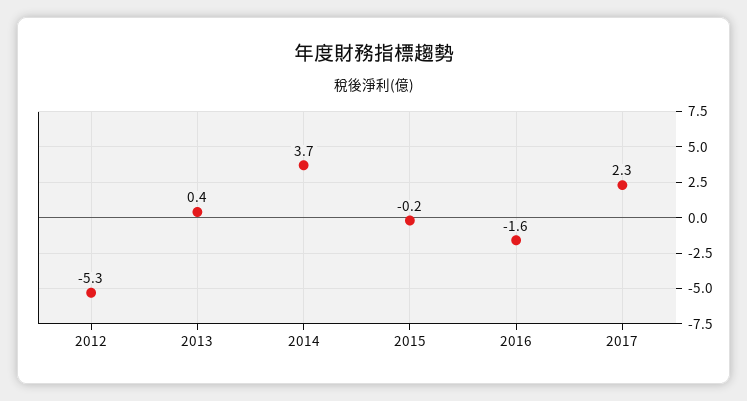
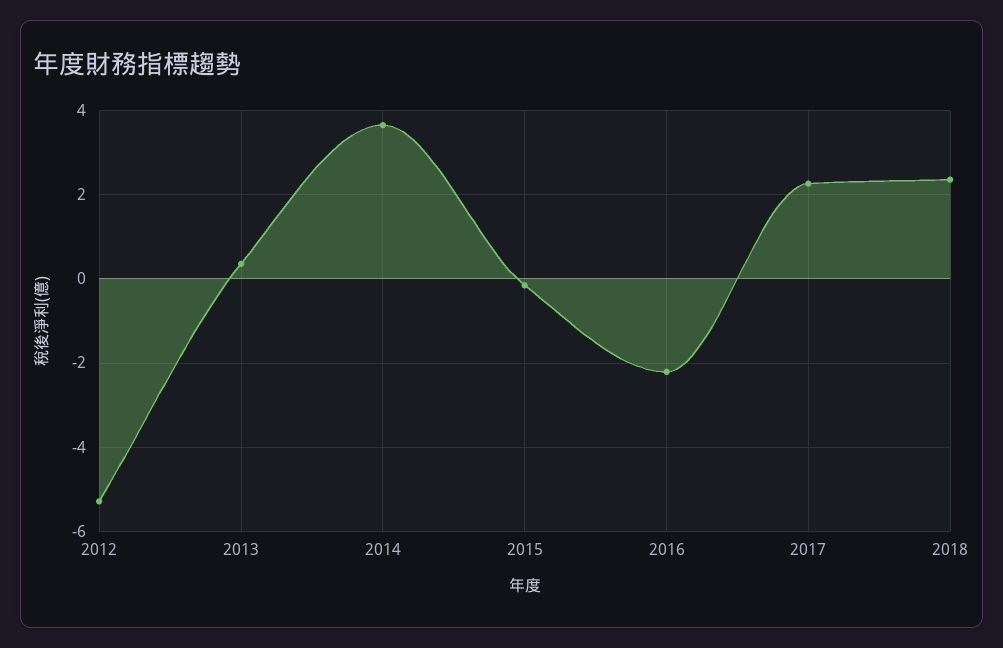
2016: -1.6 -> -2.2
2018: none -> 2.4

